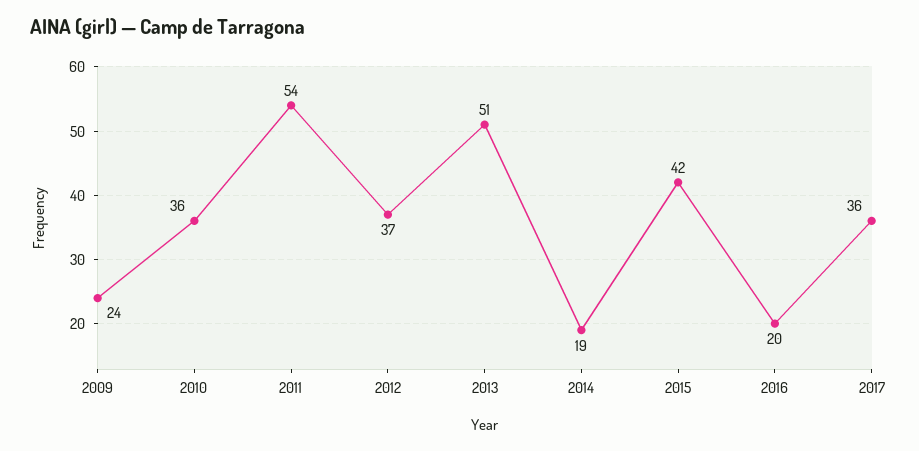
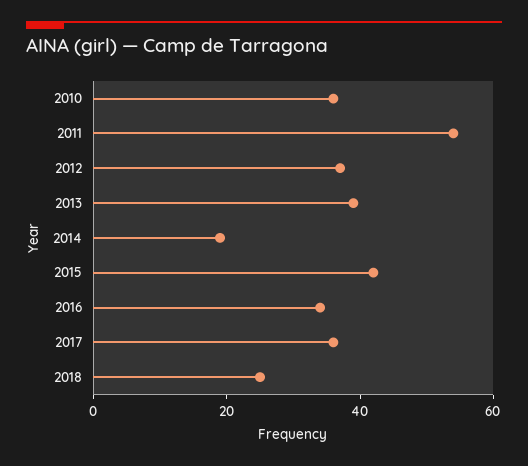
2009: 24 -> none
2013: 51 -> 40
2016: 20 -> 35
2018: none -> 25

